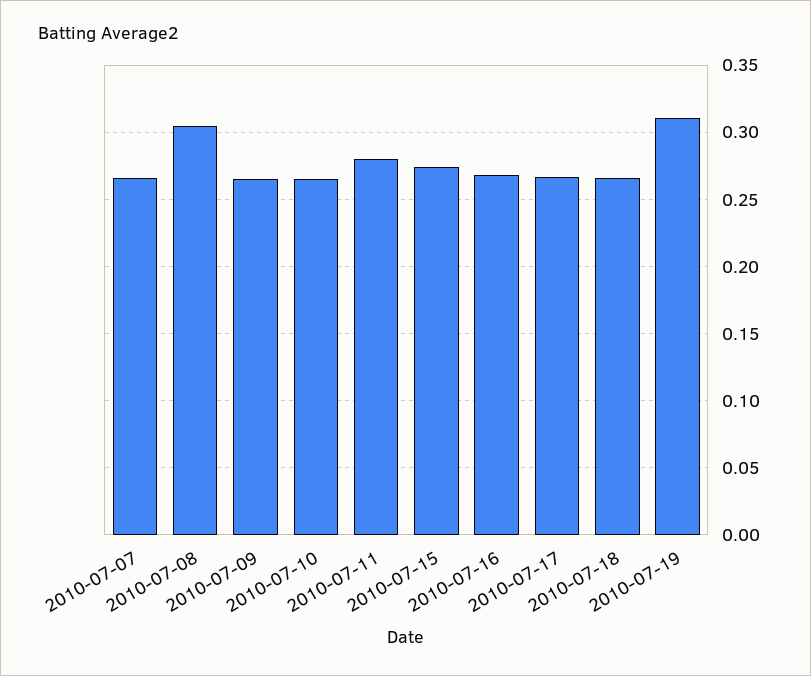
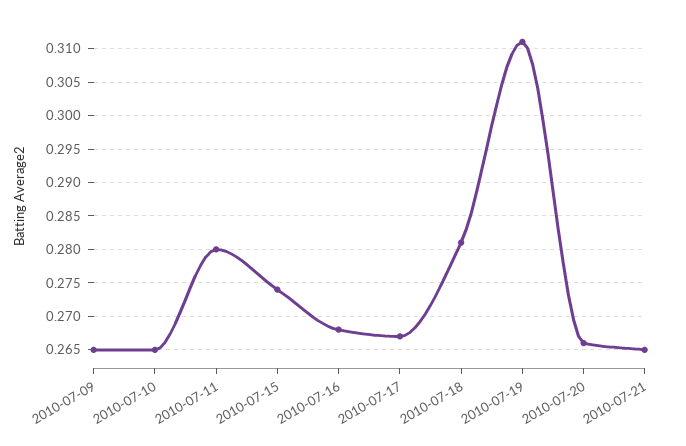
2010-07-07: 0.265 -> none
2010-07-08: 0.305 -> none
2010-07-18: 0.265 -> 0.281
2010-07-20: none -> 0.266
2010-07-21: none -> 0.265

